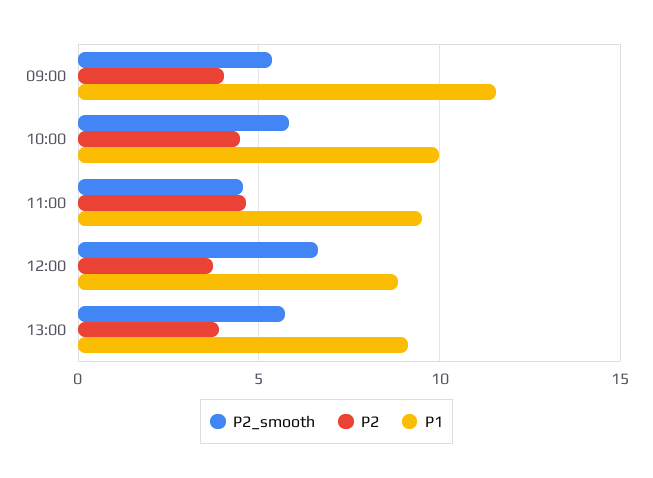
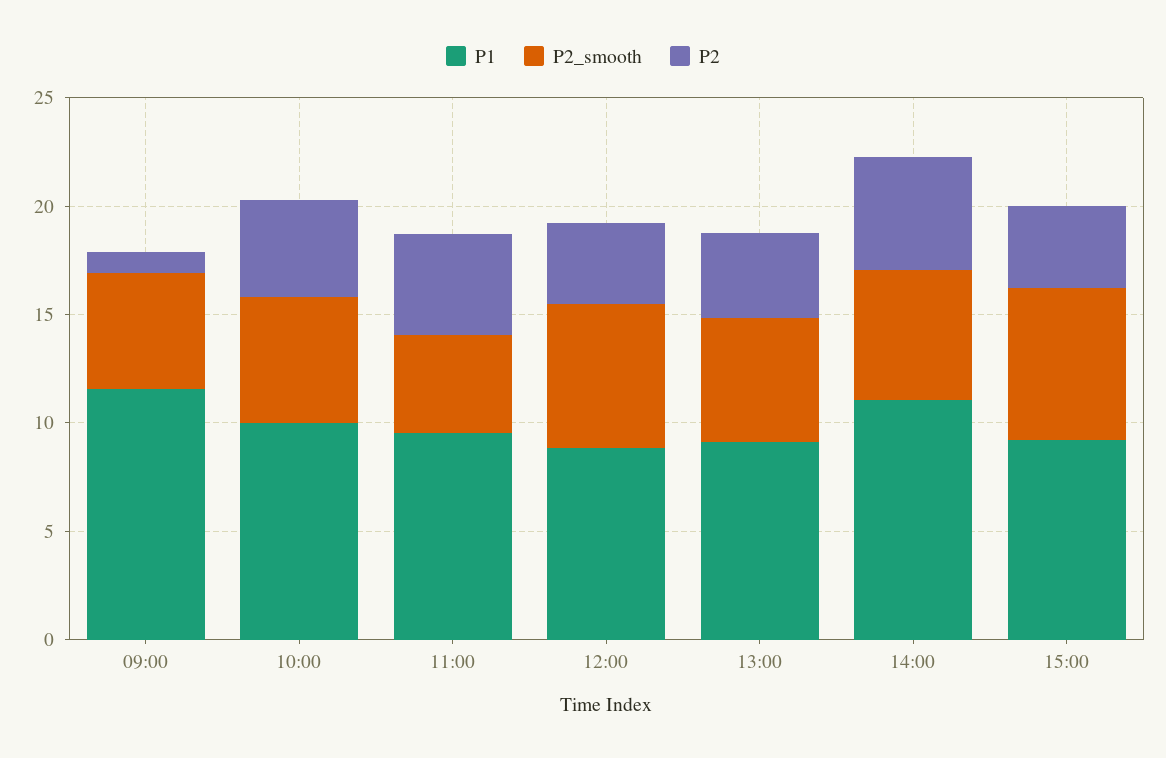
P2, 09:00: 4 -> 1
P1, 14:00: none -> 11
P2_smooth, 14:00: none -> 6
P2, 14:00: none -> 5
P1, 15:00: none -> 9
P2_smooth, 15:00: none -> 7
P2, 15:00: none -> 4

